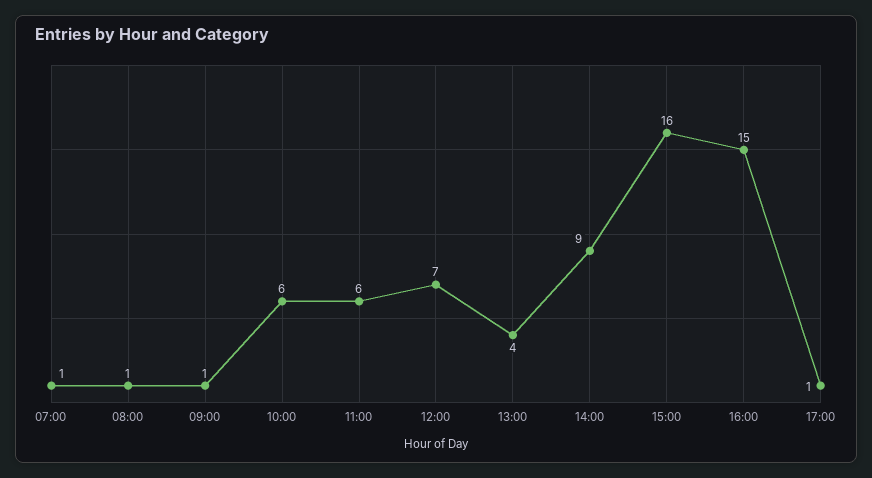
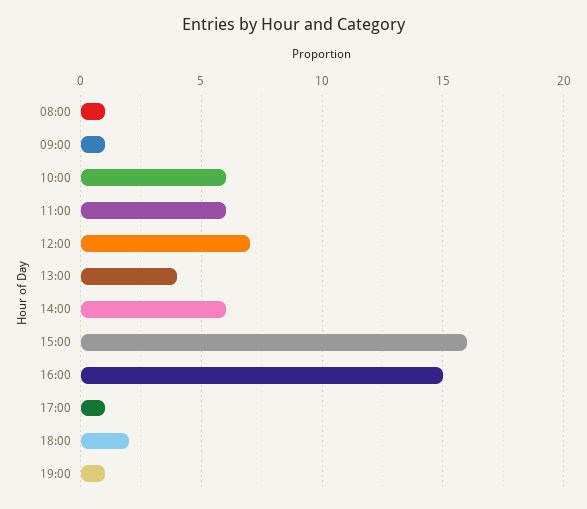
07:00: 1 -> none
14:00: 9 -> 6
18:00: none -> 2
19:00: none -> 1

